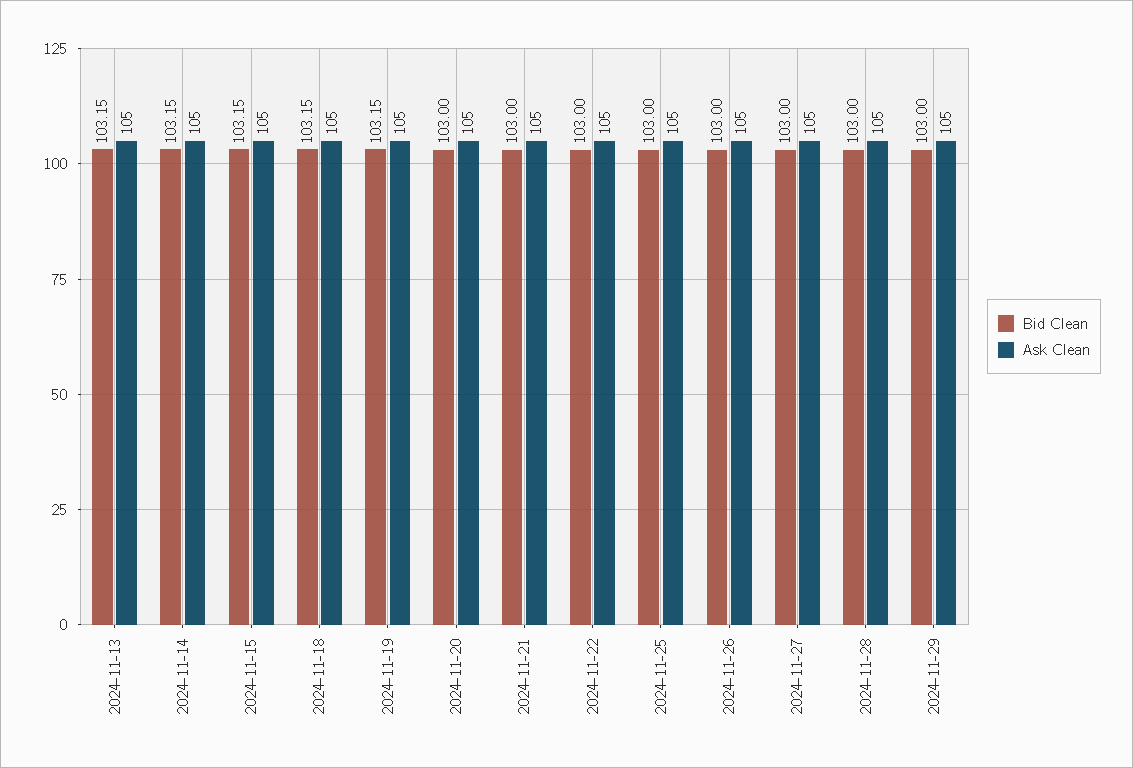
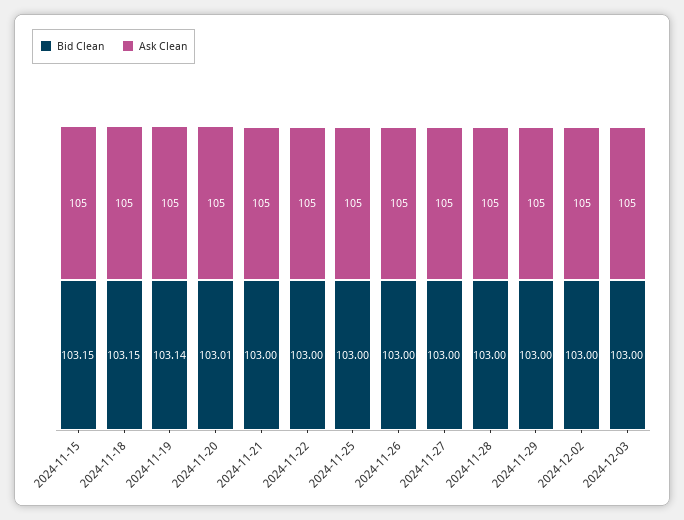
Bid Clean, 2024-11-13: 103.15 -> none
Ask Clean, 2024-11-13: 105 -> none
Bid Clean, 2024-11-14: 103.15 -> none
Ask Clean, 2024-11-14: 105 -> none
Bid Clean, 2024-11-19: 103.15 -> 103.14
Bid Clean, 2024-11-20: 103 -> 103.01
Bid Clean, 2024-12-02: none -> 103
Ask Clean, 2024-12-02: none -> 105
Bid Clean, 2024-12-03: none -> 103
Ask Clean, 2024-12-03: none -> 105

